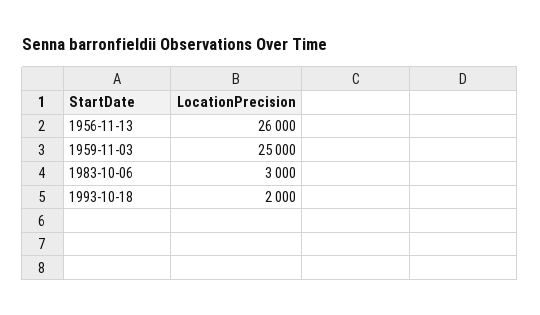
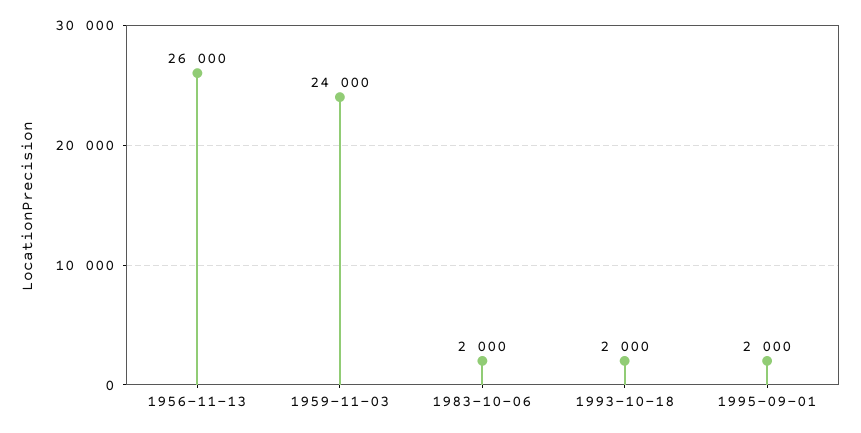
1959-11-03: 25000 -> 24000
1983-10-06: 3000 -> 2000
1995-09-01: none -> 2000

